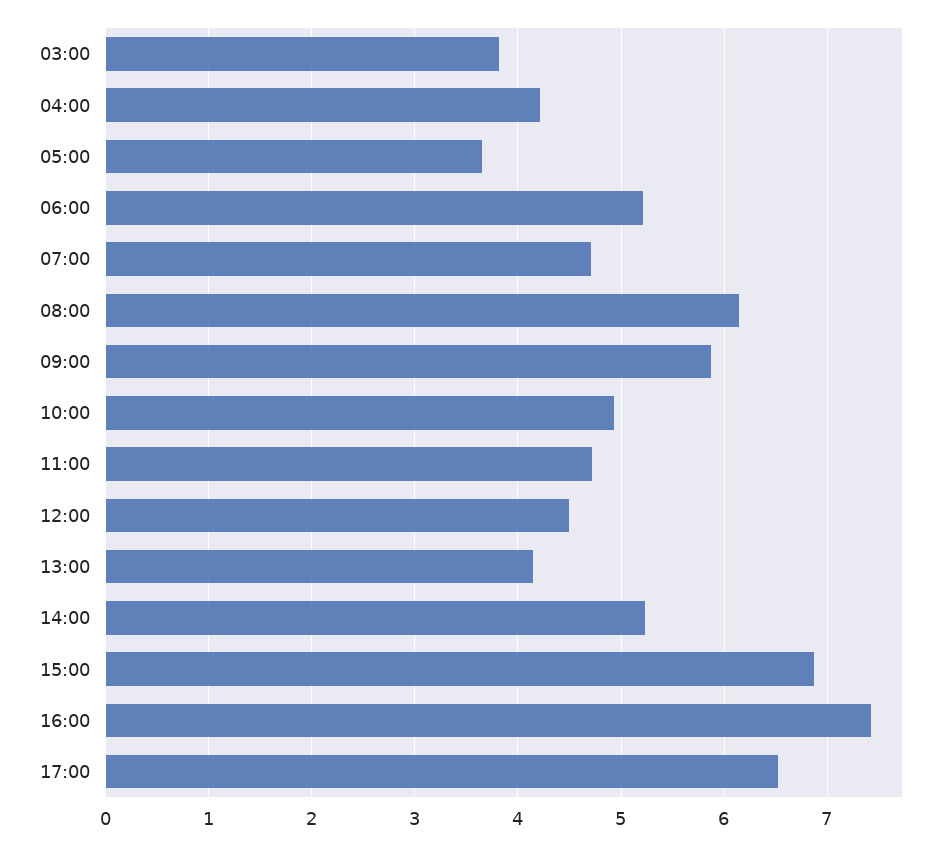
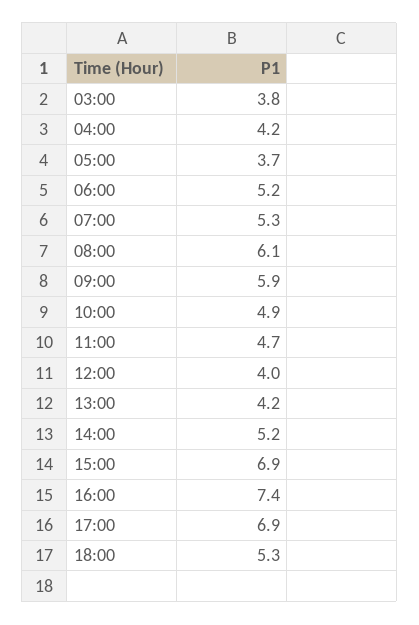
07:00: 4.7 -> 5.3
12:00: 4.5 -> 4
17:00: 6.5 -> 6.9
18:00: none -> 5.3

